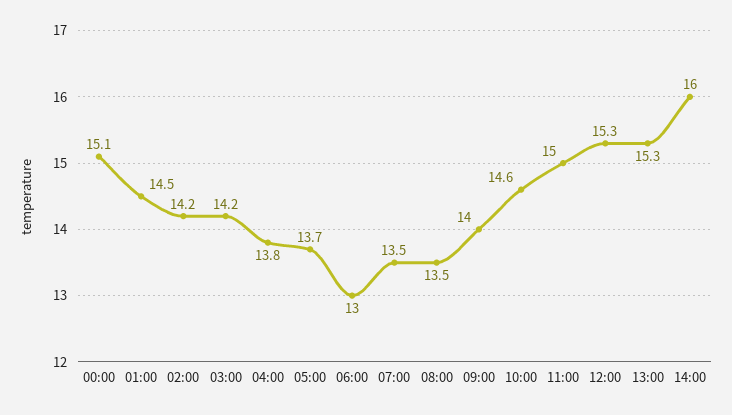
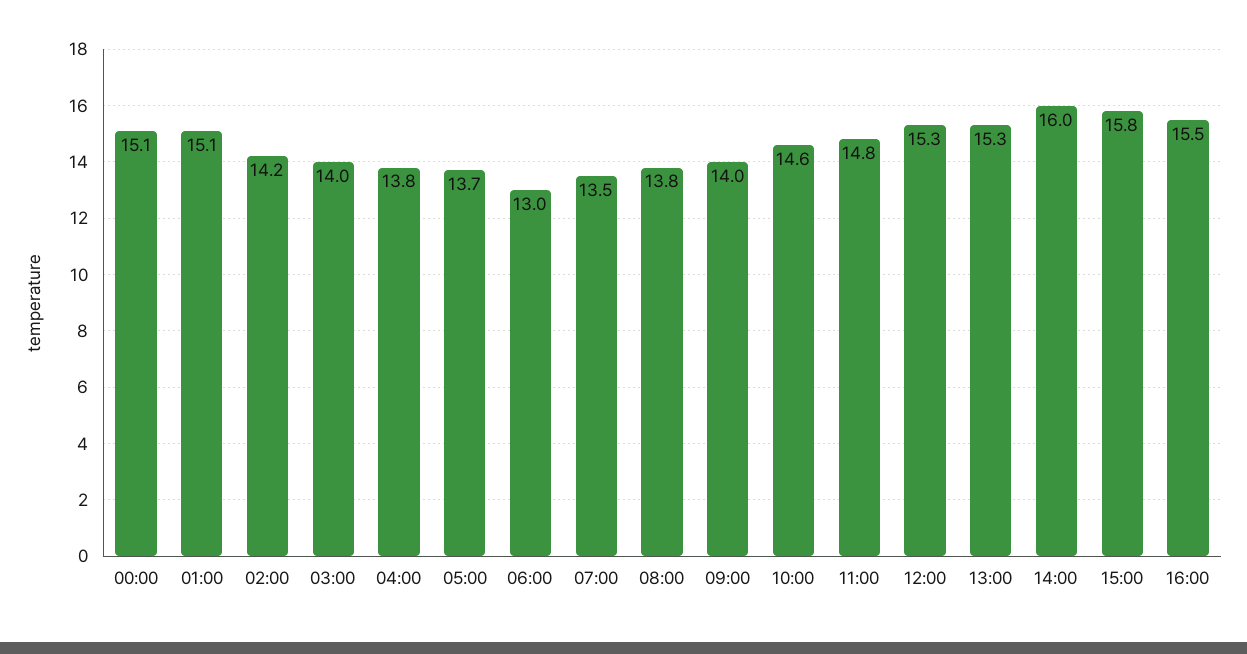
01:00: 14.5 -> 15.1
03:00: 14.2 -> 14
08:00: 13.5 -> 13.8
11:00: 15 -> 14.8
15:00: none -> 15.8
16:00: none -> 15.5

